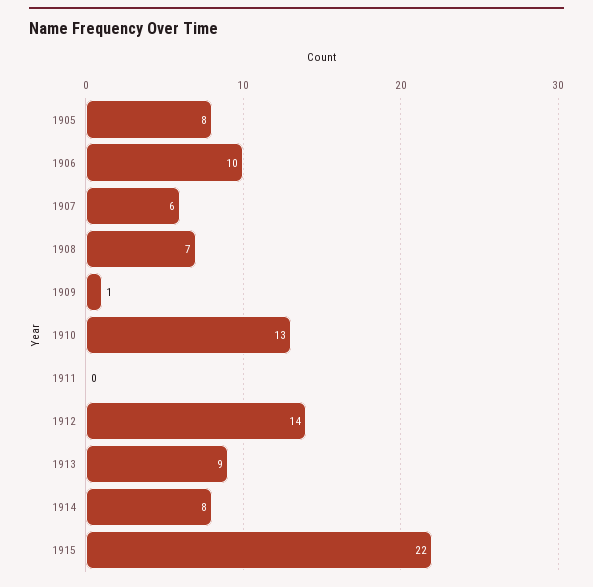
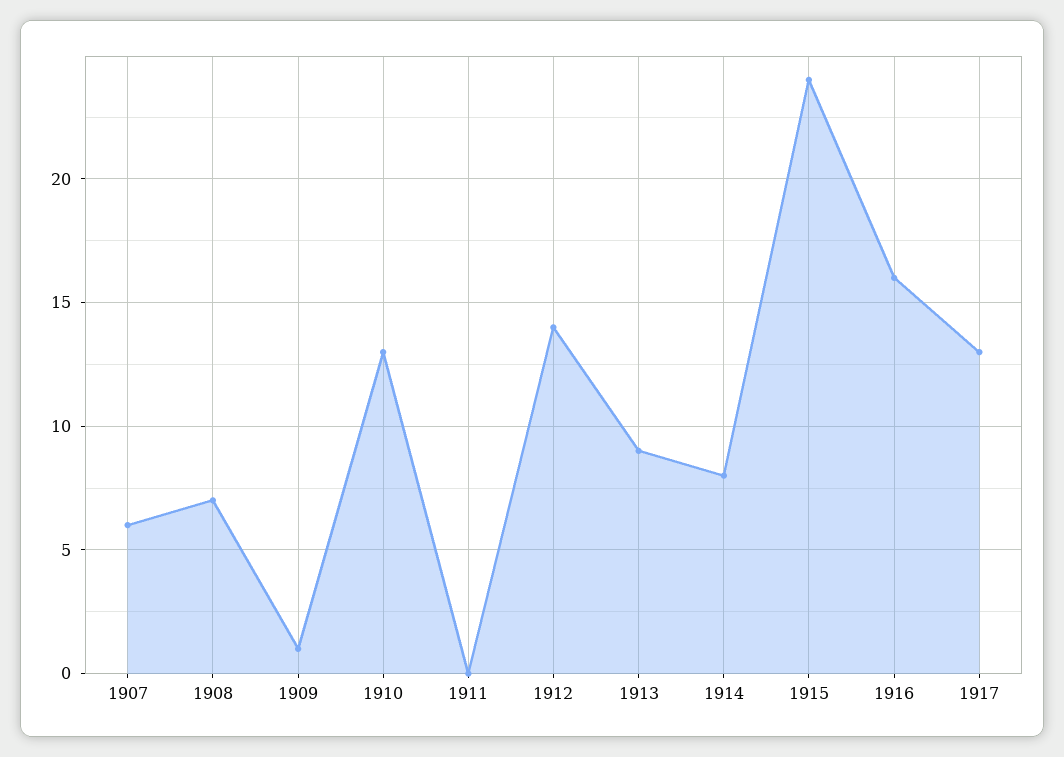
1905: 8 -> none
1906: 10 -> none
1915: 22 -> 24
1916: none -> 16
1917: none -> 13

